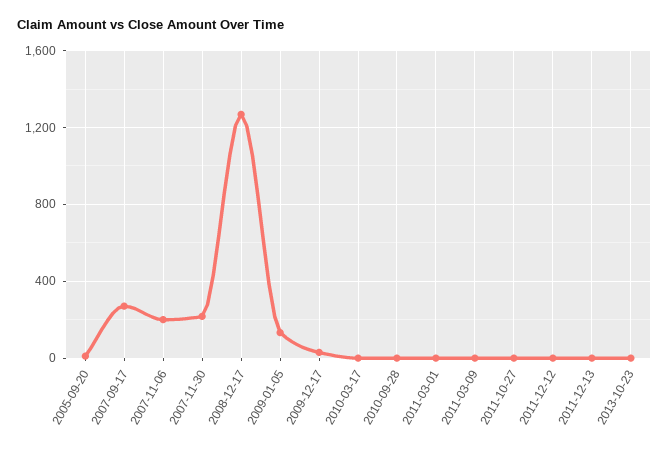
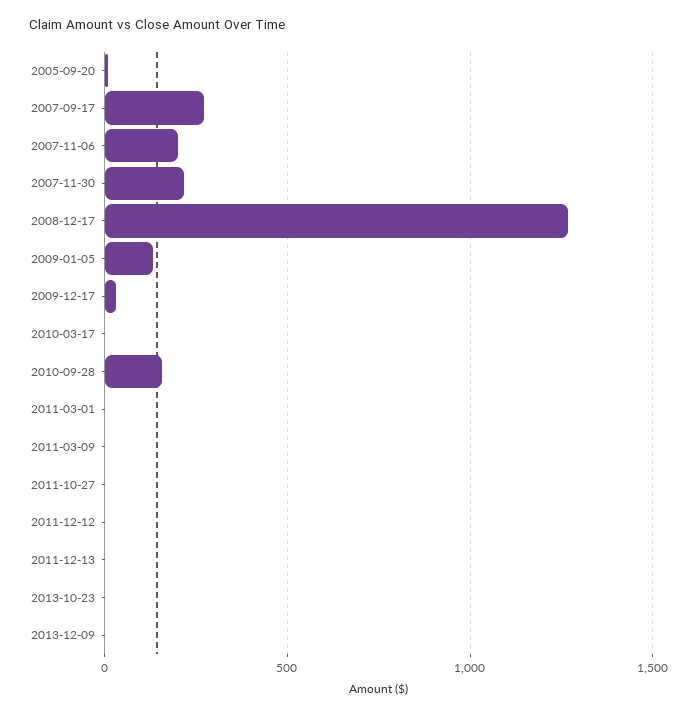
2010-09-28: 0 -> 150
2013-12-09: none -> 0

